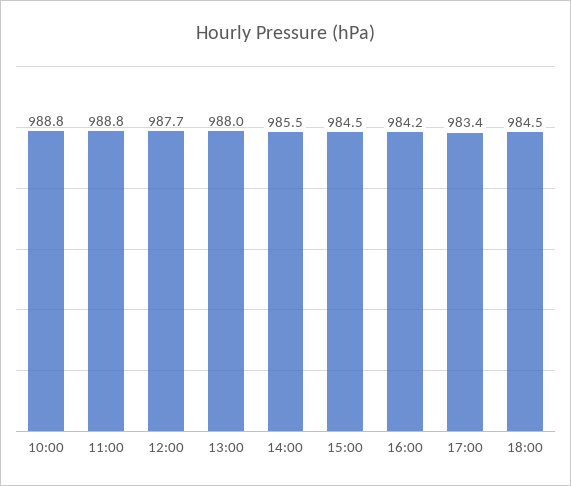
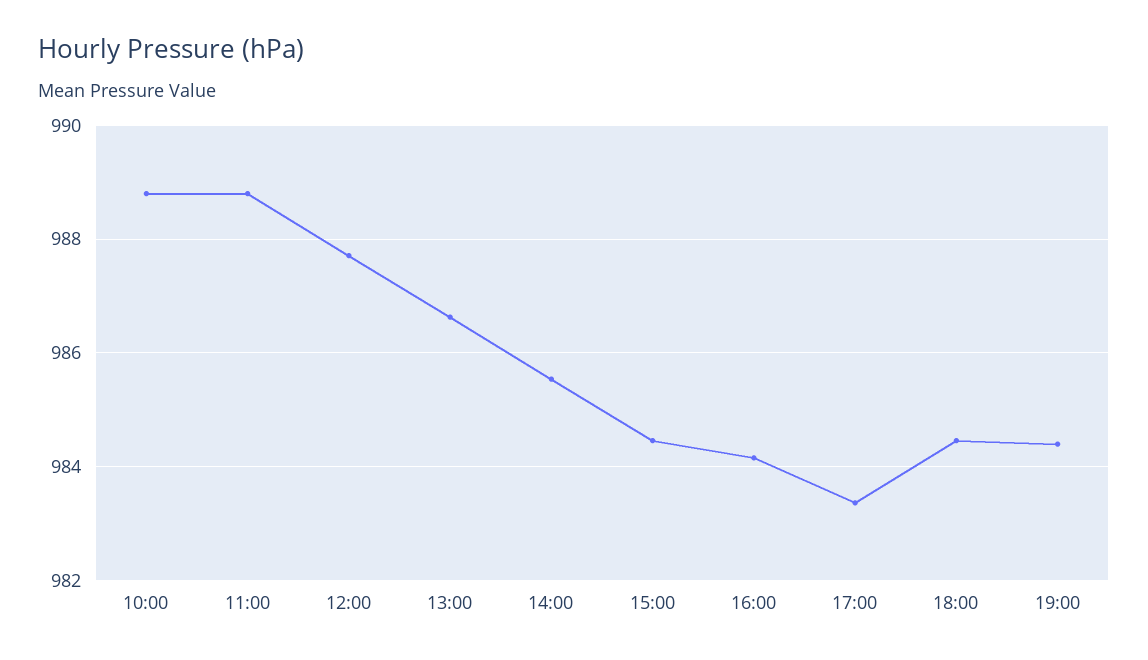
13:00: 988 -> 986.6
19:00: none -> 984.4

